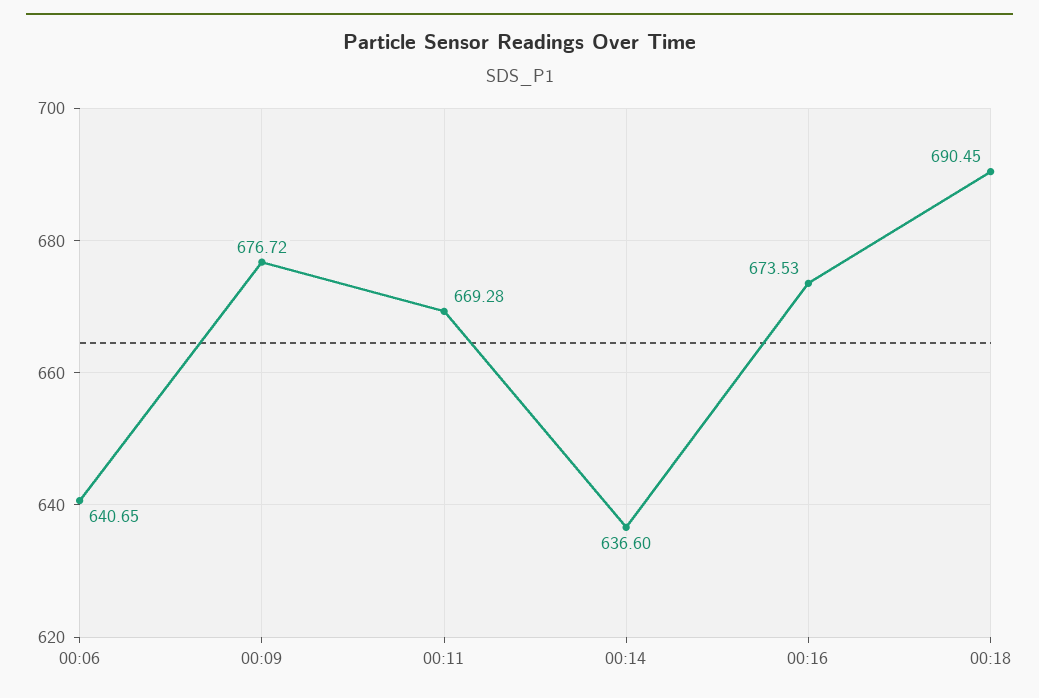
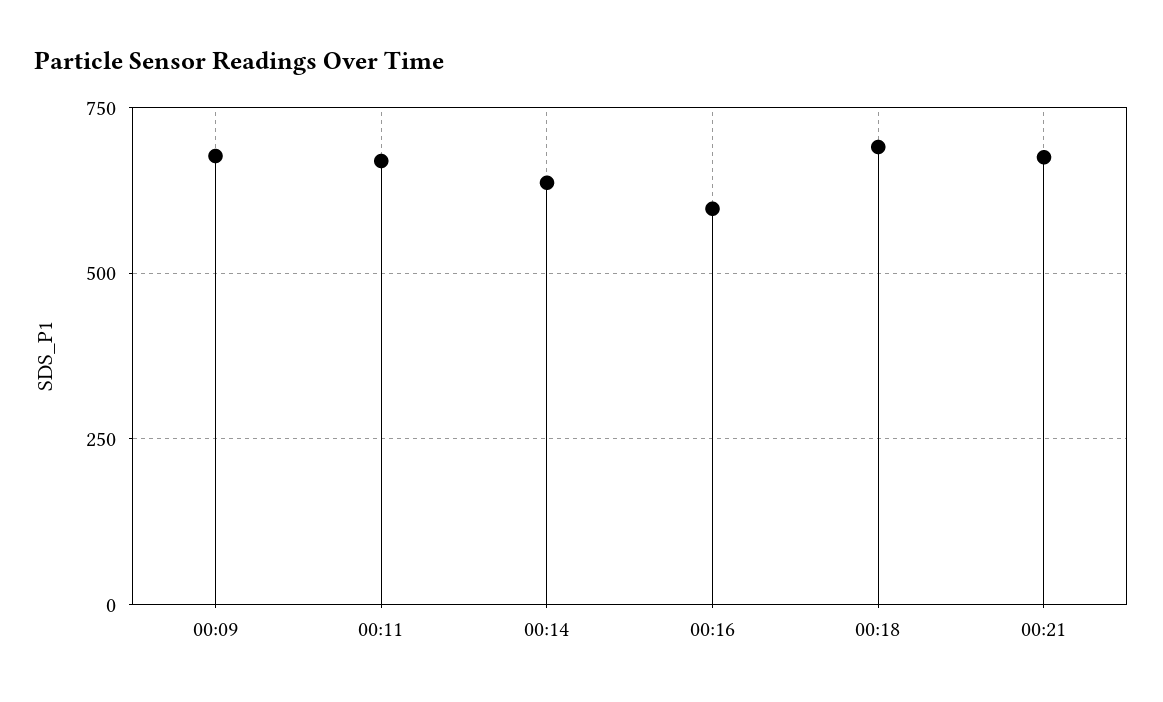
00:06: 640.65 -> none
00:16: 673.53 -> 600
00:21: none -> 675

